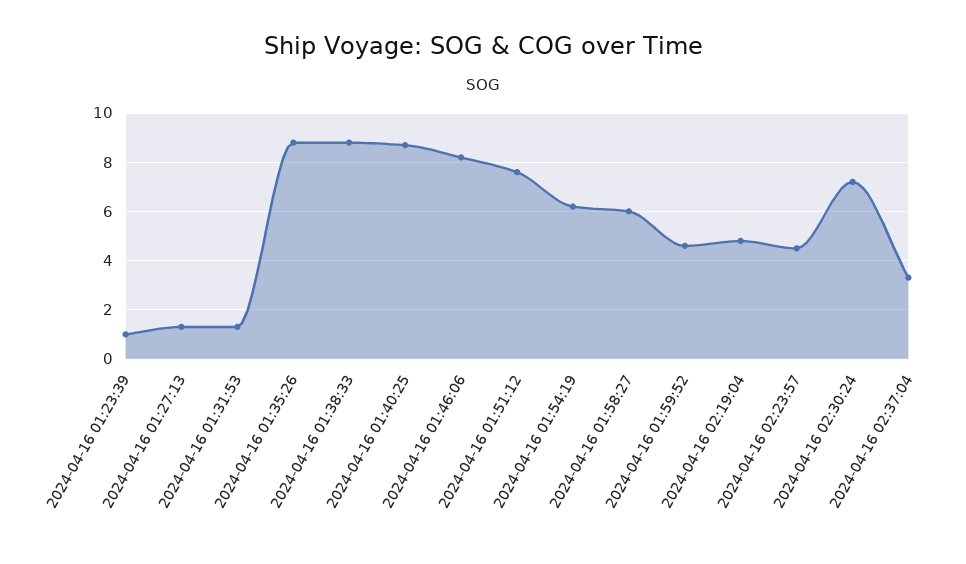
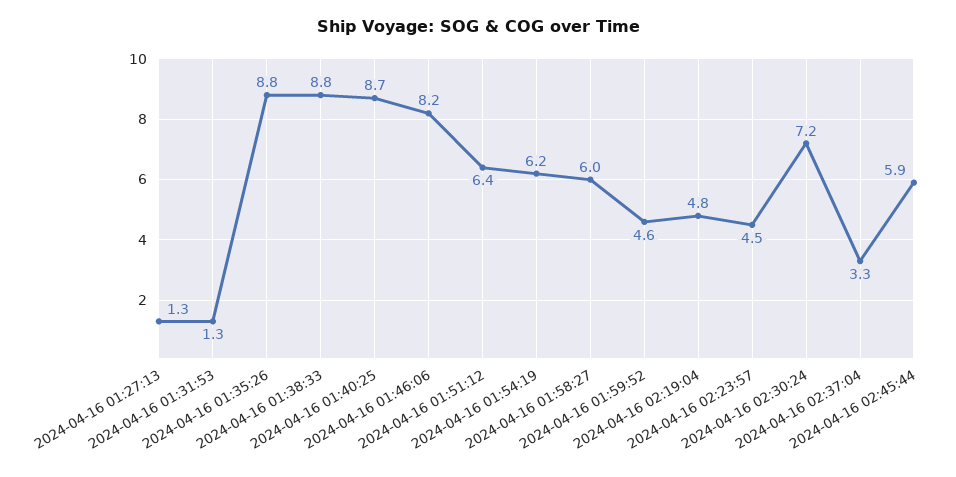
2024-04-16 01:23:39: 1 -> none
2024-04-16 01:51:12: 7.5 -> 6.4
2024-04-16 02:45:44: none -> 5.9

